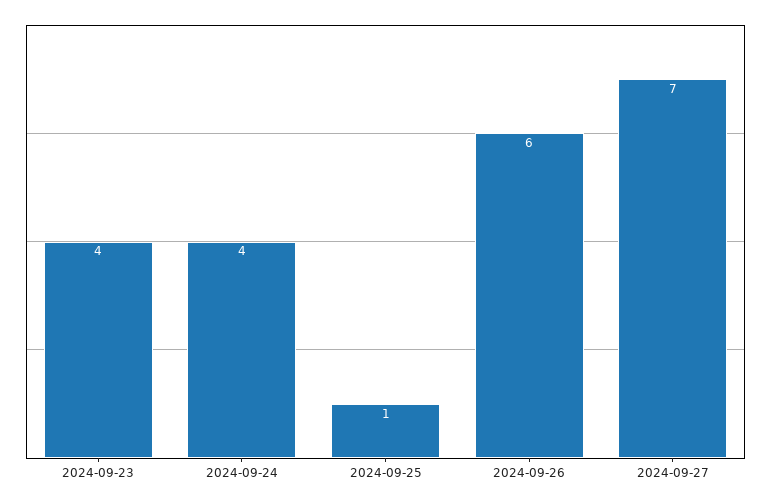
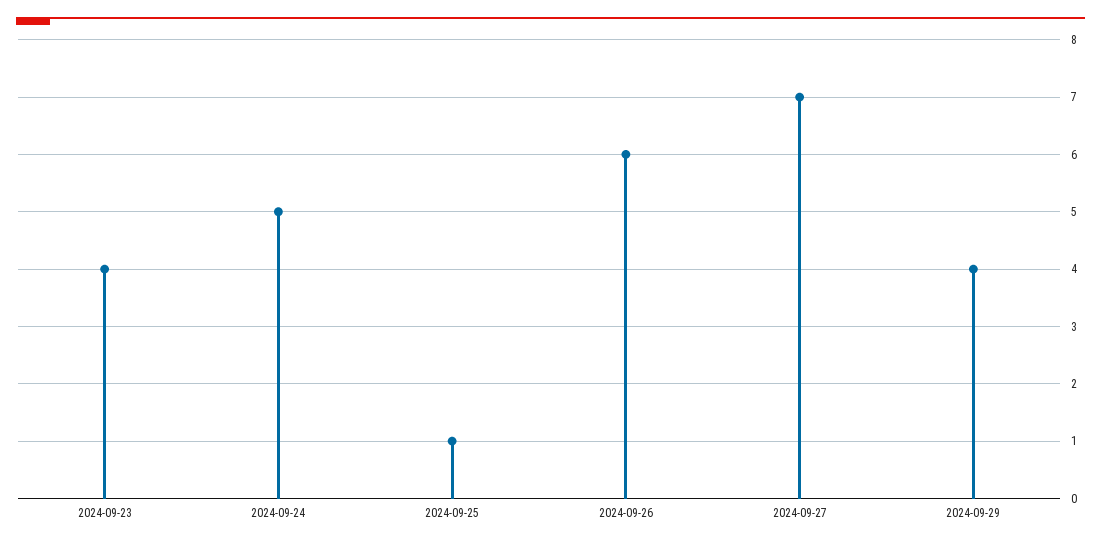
2024-09-24: 4 -> 5
2024-09-29: none -> 4

